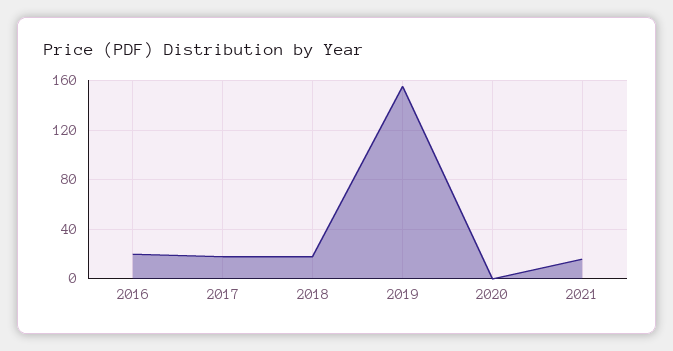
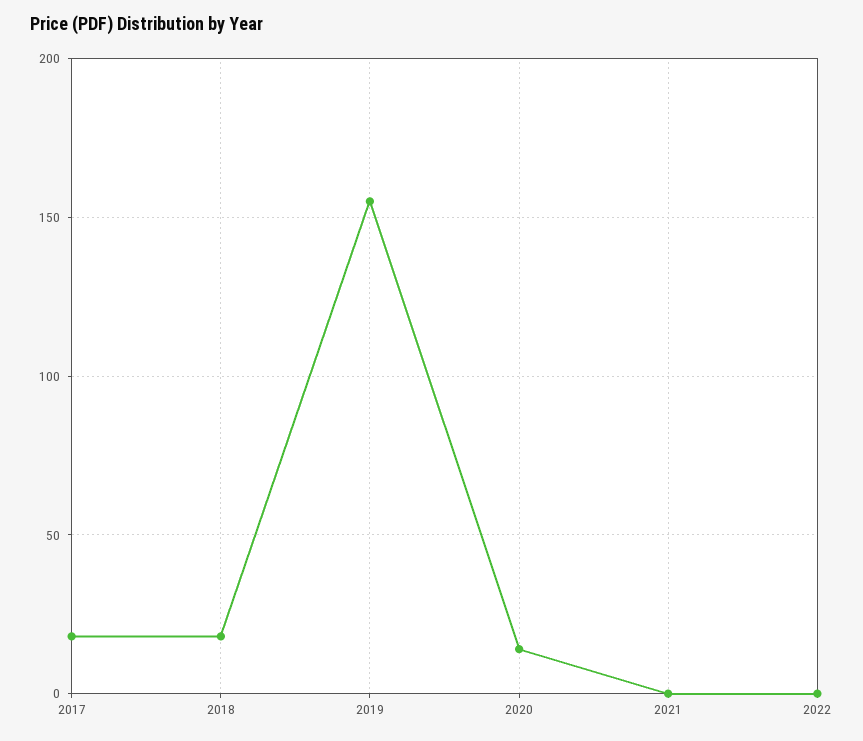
2016: 20 -> none
2020: 0 -> 15
2021: 15 -> 0
2022: none -> 0

